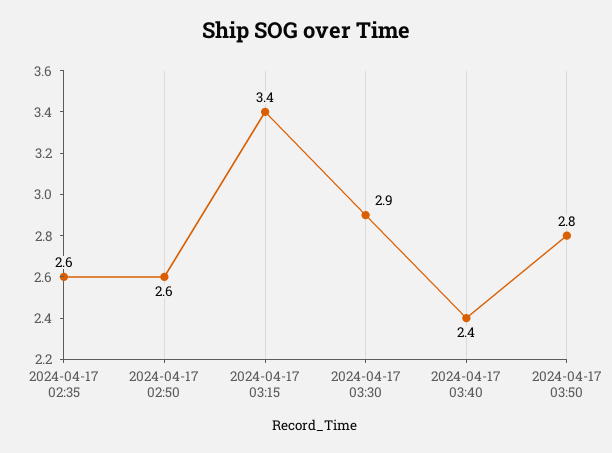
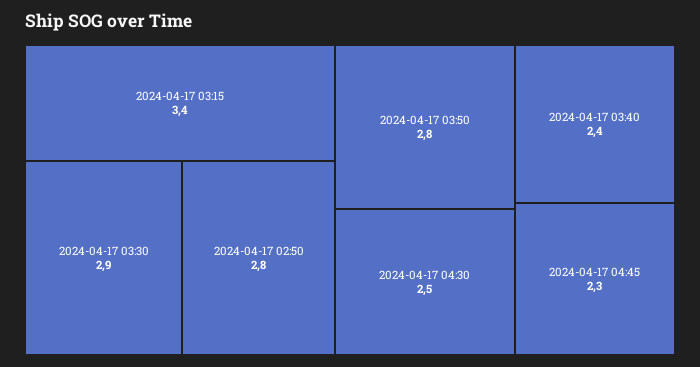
2024-04-17 02:35: 2.6 -> none
2024-04-17 02:50: 2.6 -> 2.8
2024-04-17 04:30: none -> 2.5
2024-04-17 04:45: none -> 2.3

